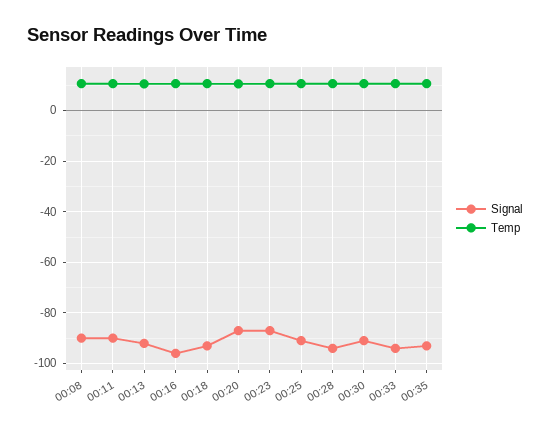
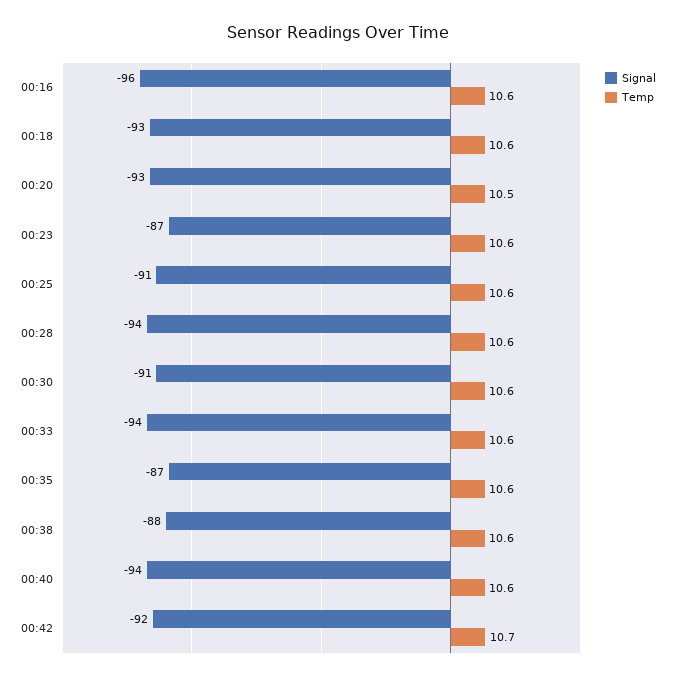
Signal, 00:08: -90 -> none
Temp, 00:08: 10 -> none
Signal, 00:11: -90 -> none
Temp, 00:11: 10 -> none
Signal, 00:13: -92.5 -> none
Temp, 00:13: 10 -> none
Signal, 00:20: -87.5 -> -93
Signal, 00:35: -92.5 -> -87
Signal, 00:38: none -> -88
Temp, 00:38: none -> 10.6
Signal, 00:40: none -> -94
Temp, 00:40: none -> 10.6
Signal, 00:42: none -> -92
Temp, 00:42: none -> 10.7

